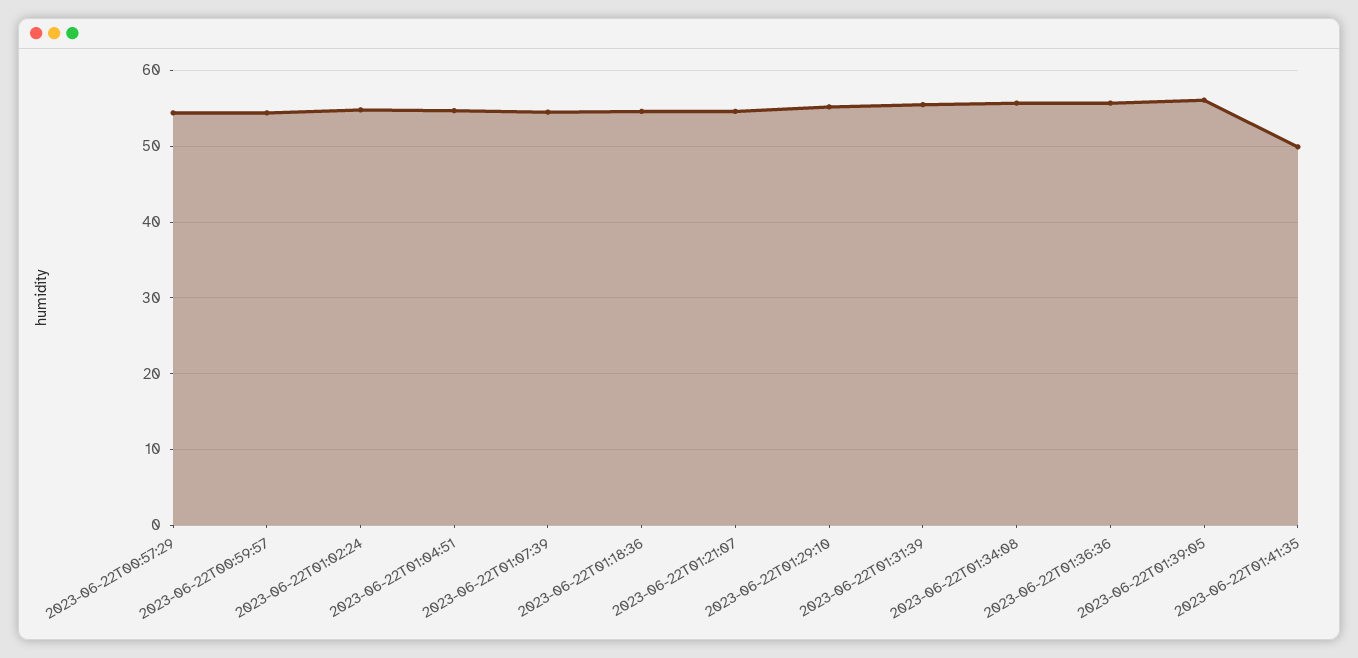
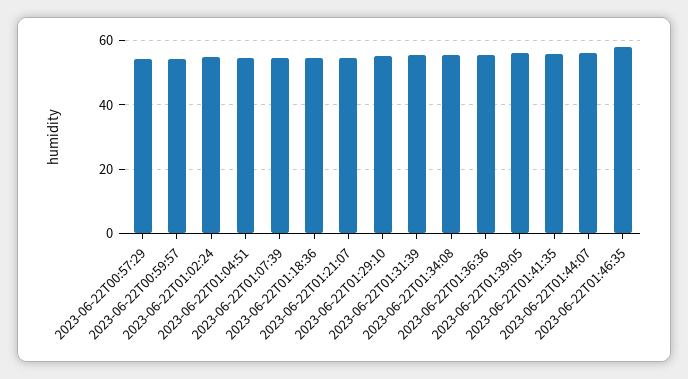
2023-06-22T01:41:35: 50 -> 56
2023-06-22T01:44:07: none -> 56
2023-06-22T01:46:35: none -> 58

